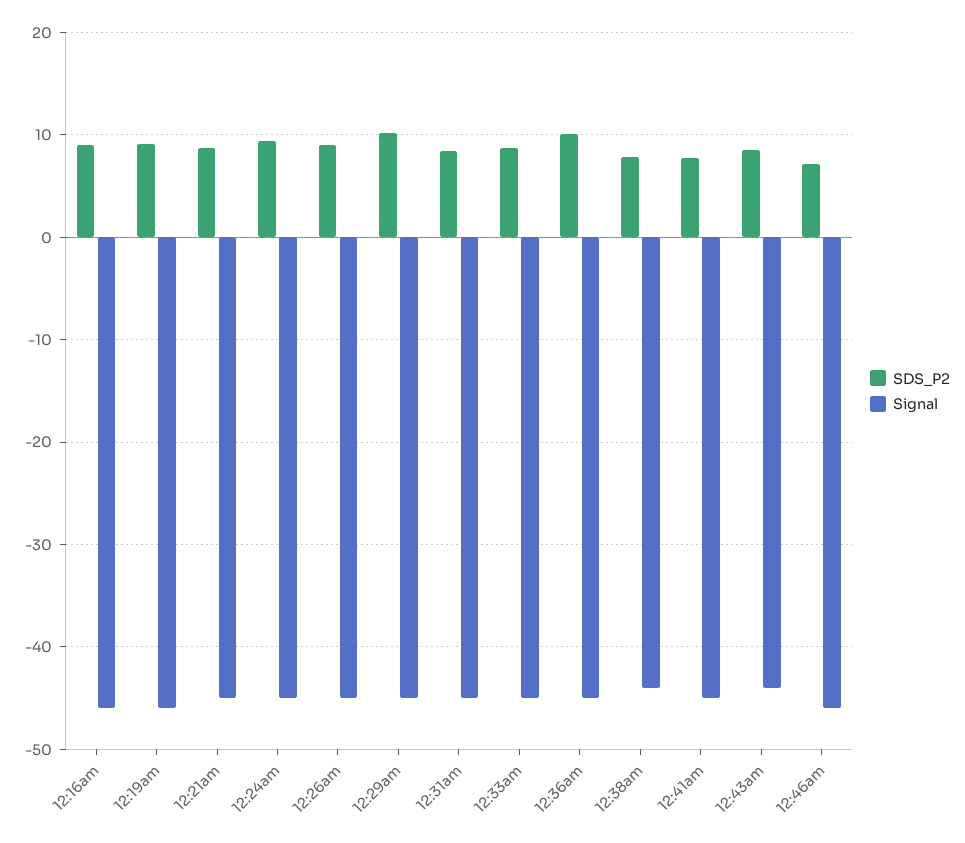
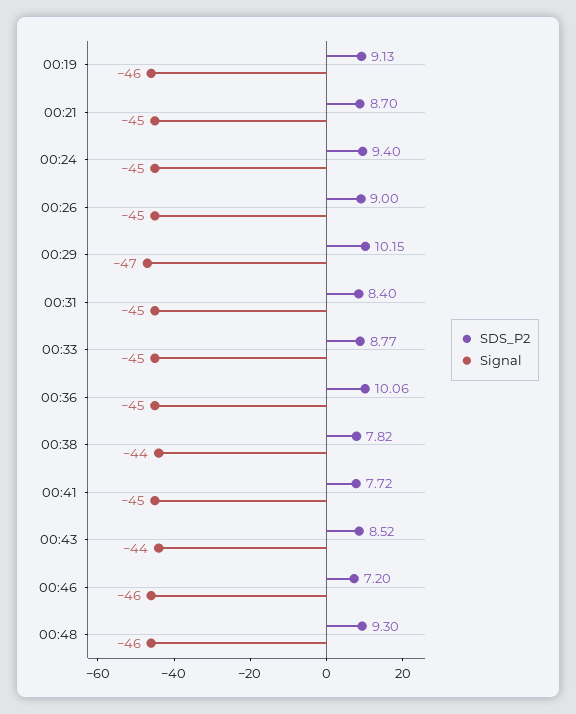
SDS_P2, 12:16am: 9 -> none
Signal, 12:16am: -46 -> none
Signal, 12:29am: -45 -> -47
SDS_P2, 00:48: none -> 9.3
Signal, 00:48: none -> -46

